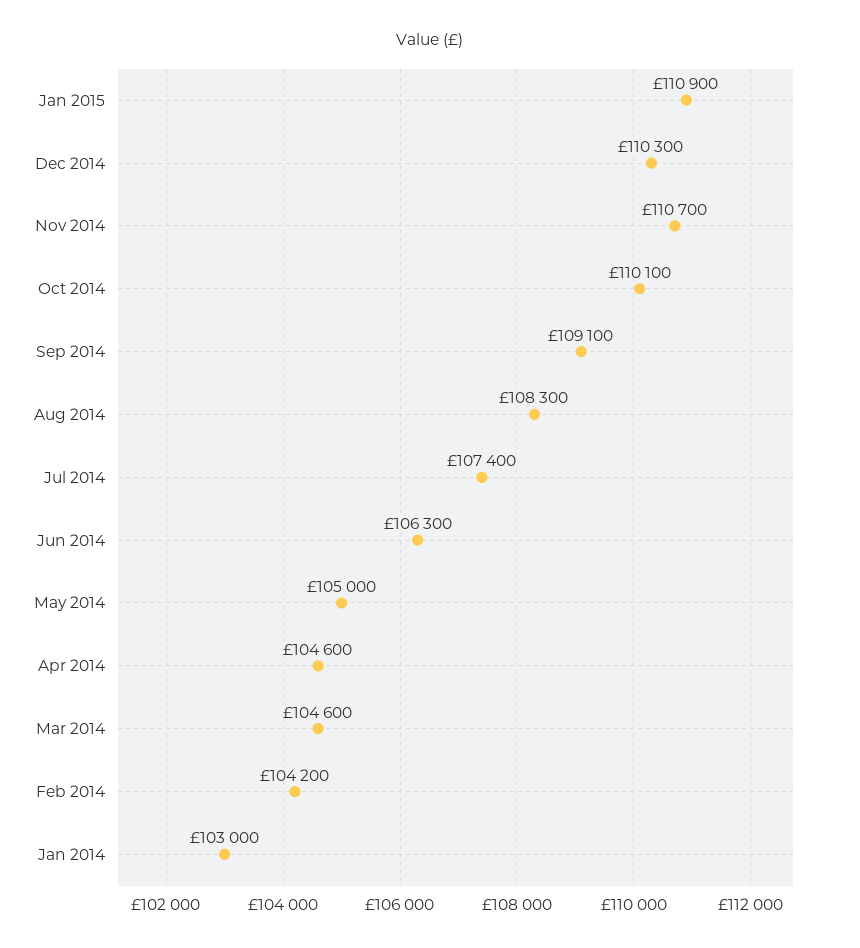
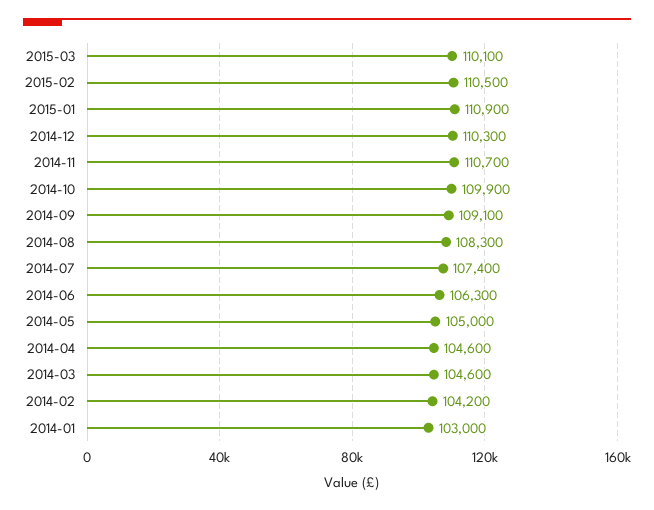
Oct 2014: 110100 -> 109900
2015-03: none -> 110100
2015-02: none -> 110500

